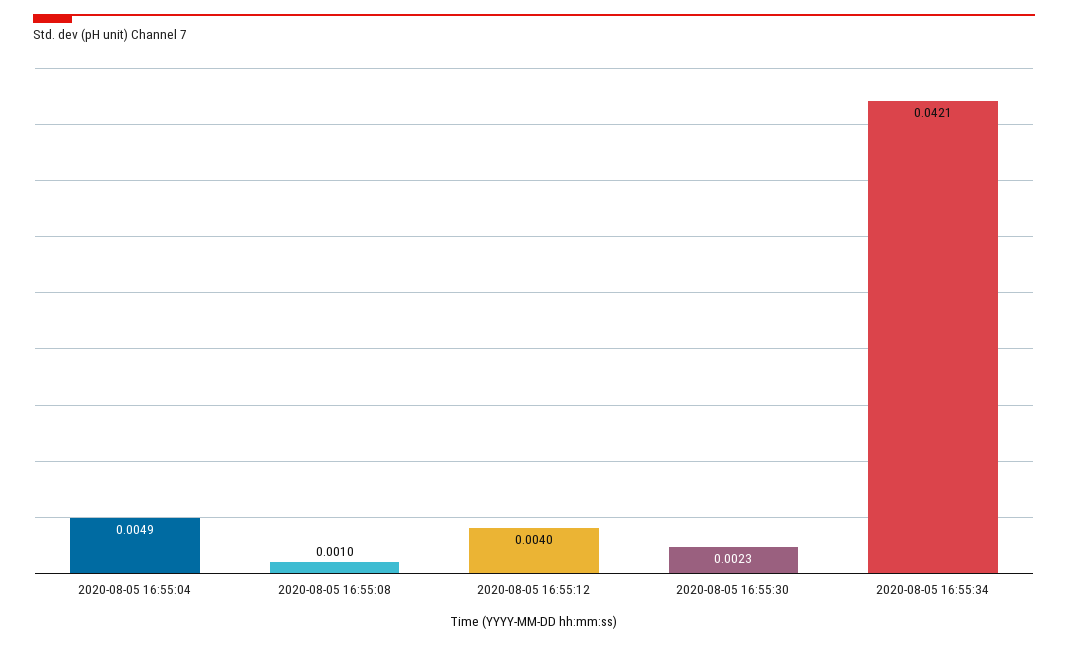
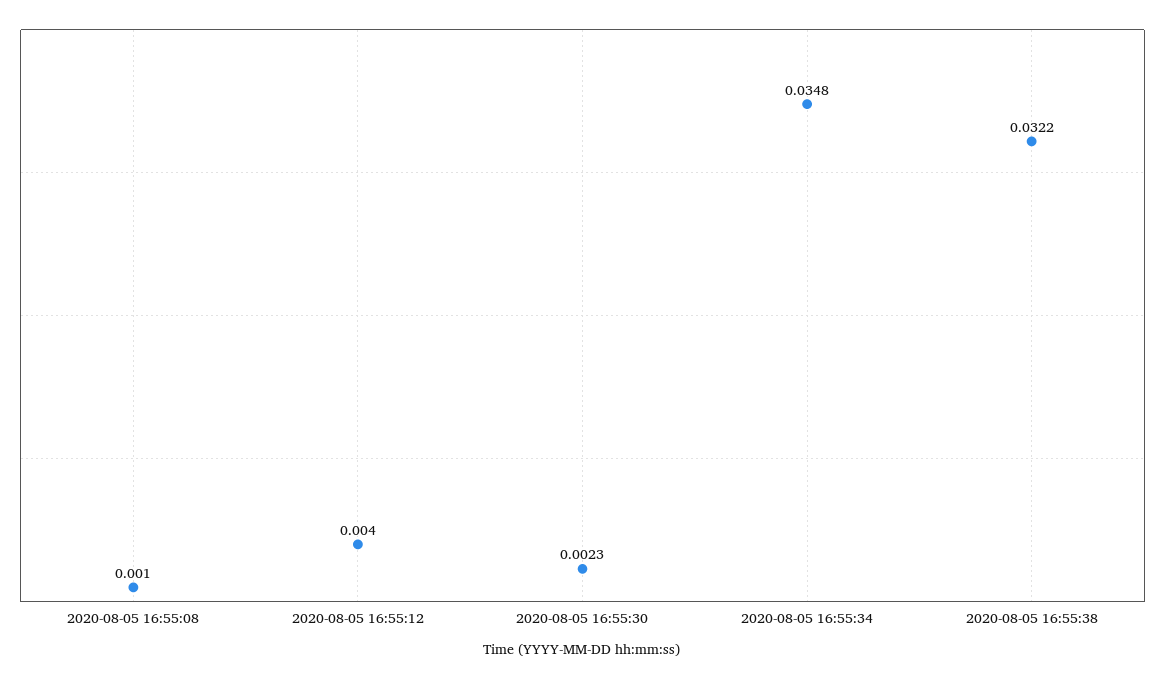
2020-08-05 16:55:04: 0.0049 -> none
2020-08-05 16:55:34: 0.0421 -> 0.0348
2020-08-05 16:55:38: none -> 0.0322

